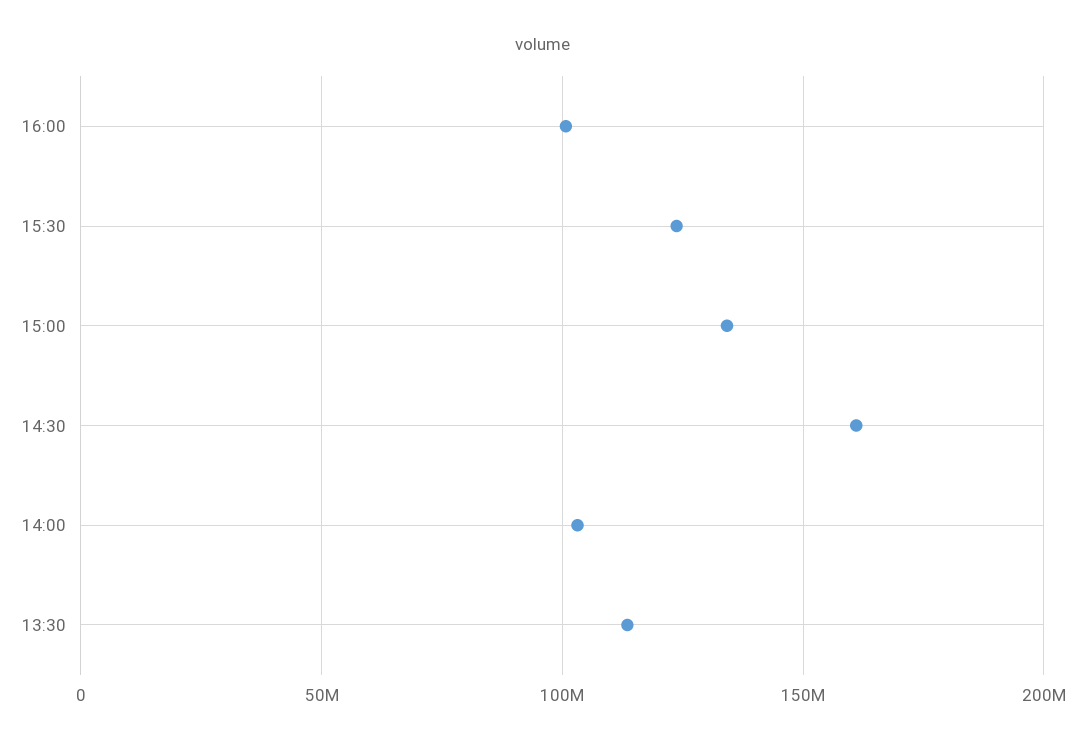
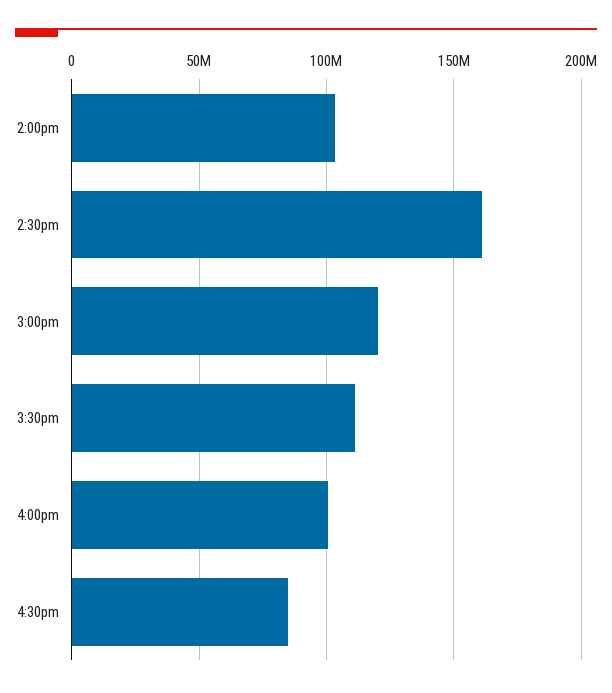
15:30: 125000000 -> 110000000
15:00: 135000000 -> 120000000
13:30: 115000000 -> none
4:30pm: none -> 85000000

